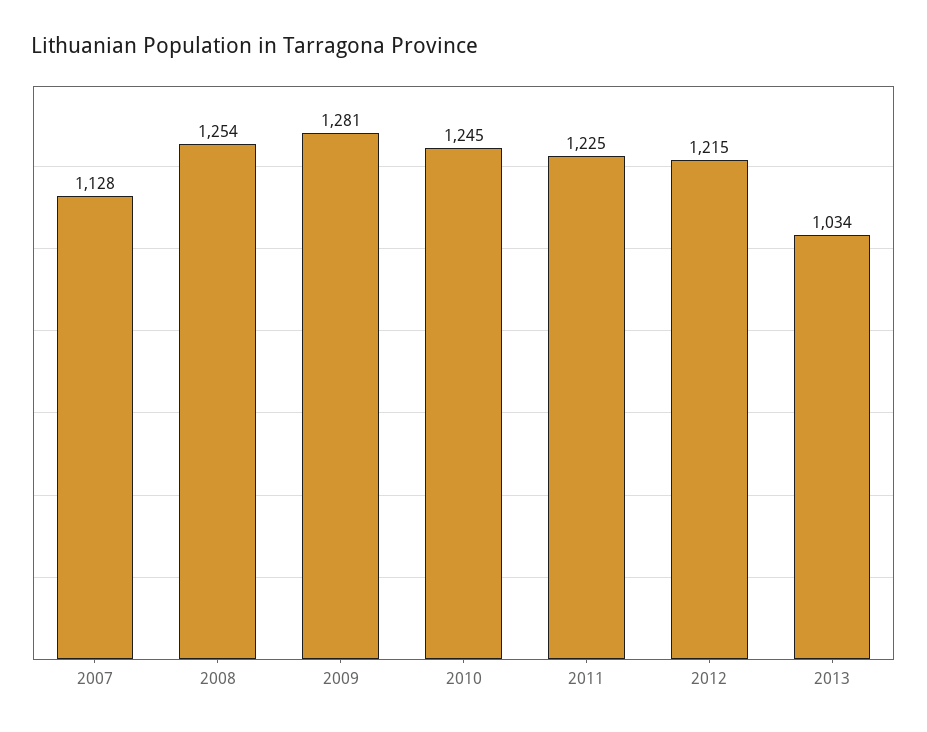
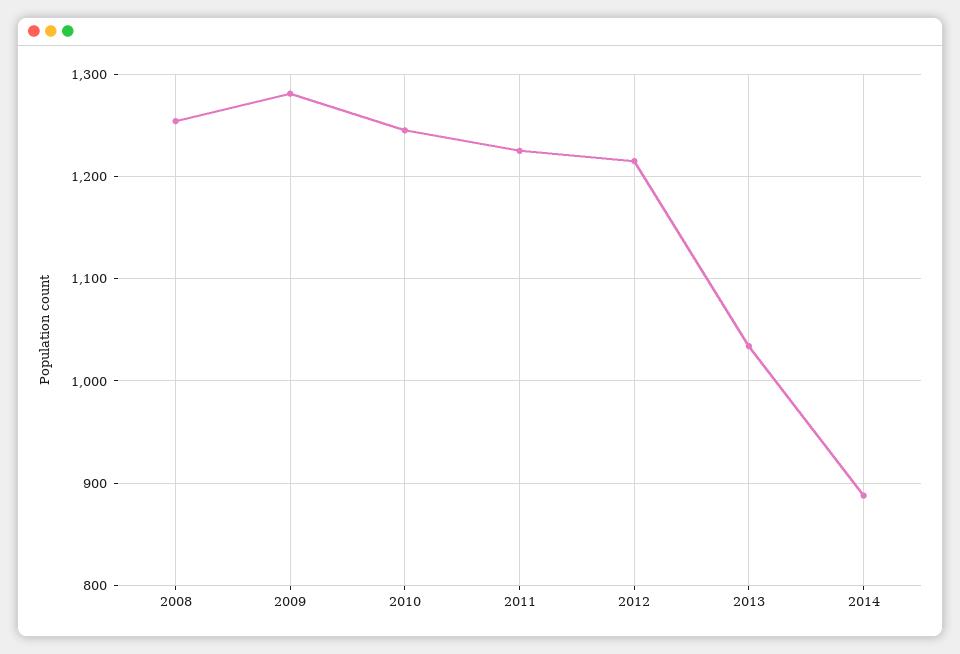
2007: 1128 -> none
2014: none -> 890

